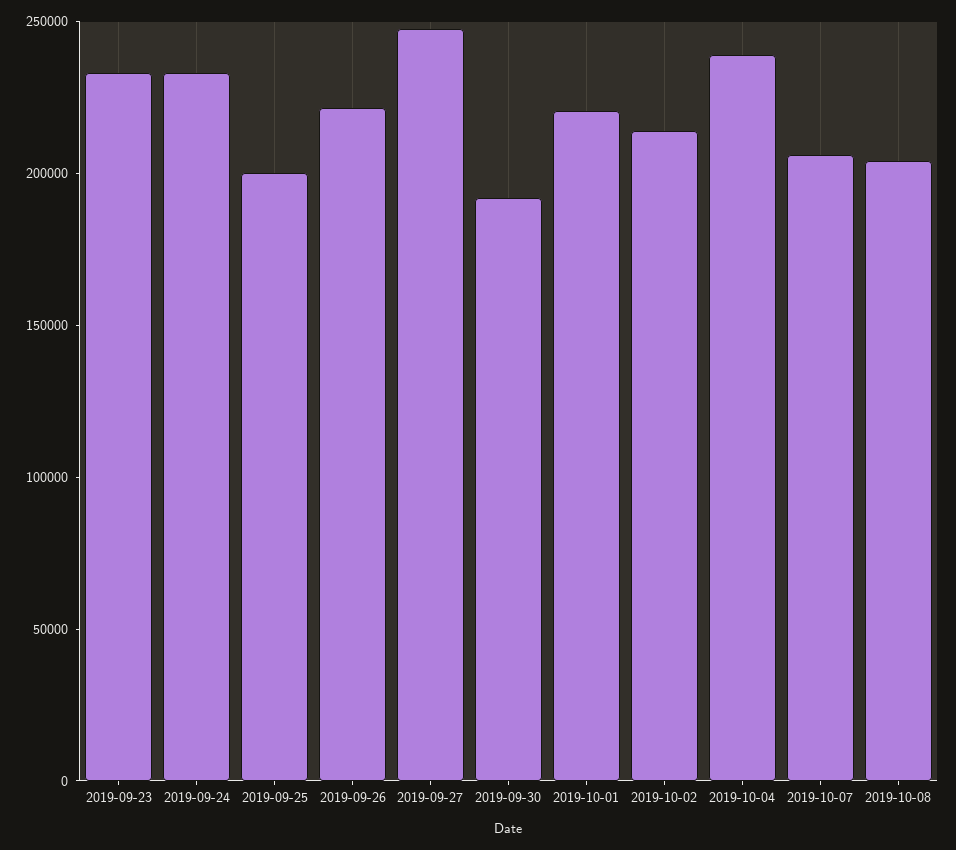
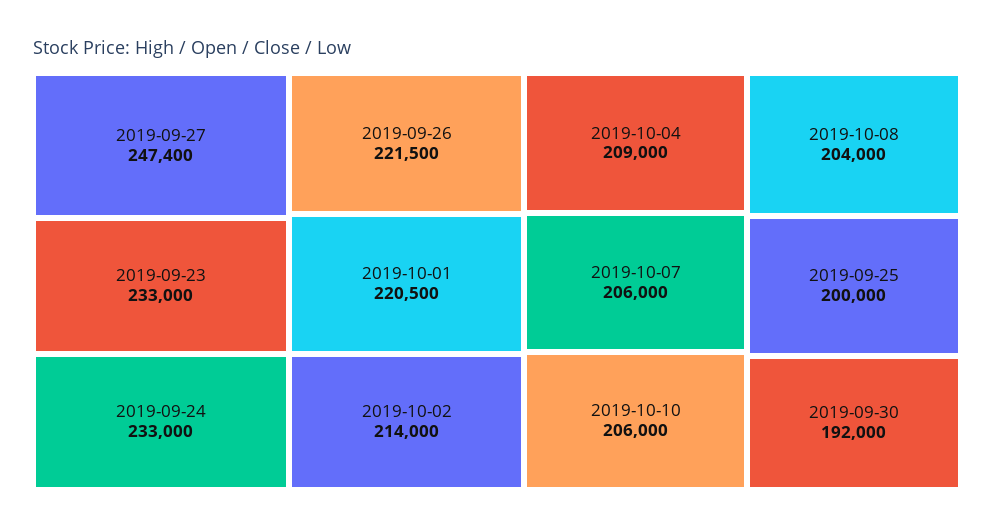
2019-10-04: 240000 -> 209000
2019-10-10: none -> 206000

